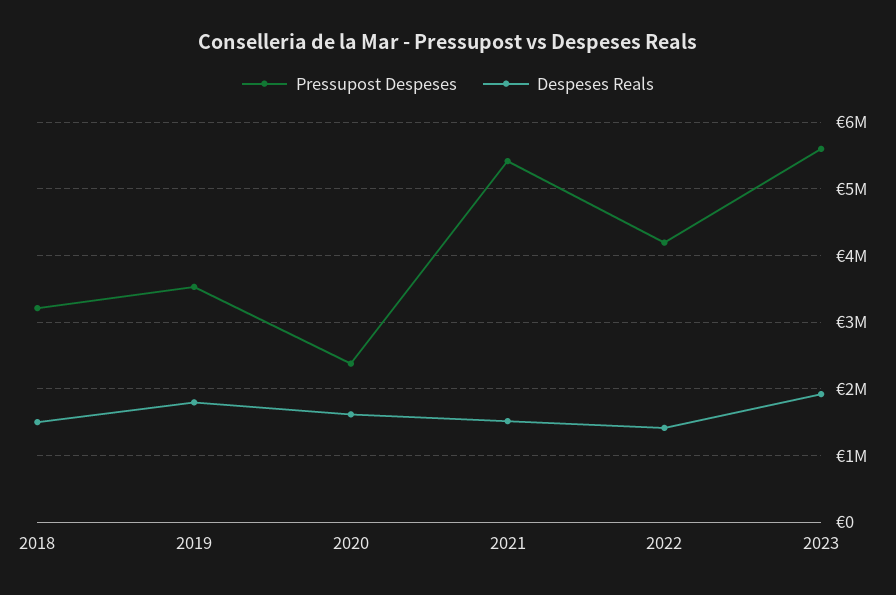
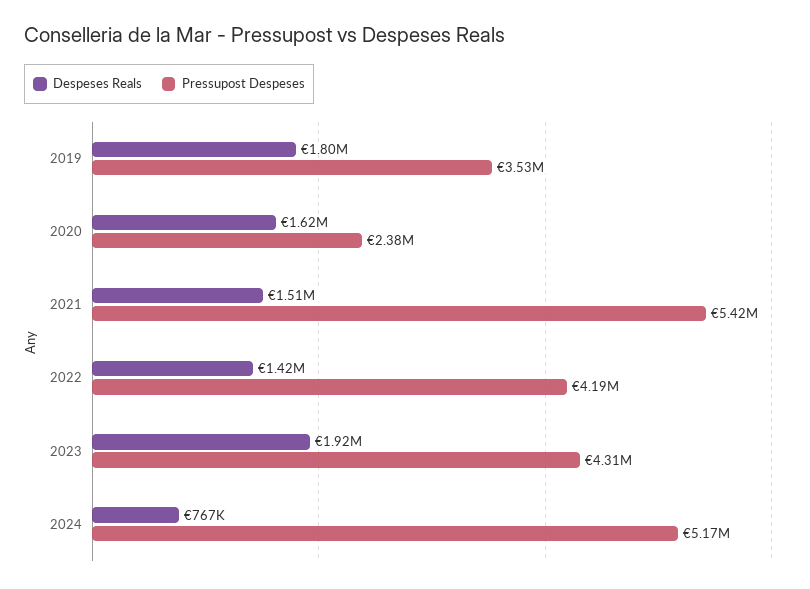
Pressupost Despeses, 2018: 3200000 -> none
Despeses Reals, 2018: 1500000 -> none
Pressupost Despeses, 2023: 5600000 -> 4310000
Despeses Reals, 2024: none -> 767000
Pressupost Despeses, 2024: none -> 5170000

